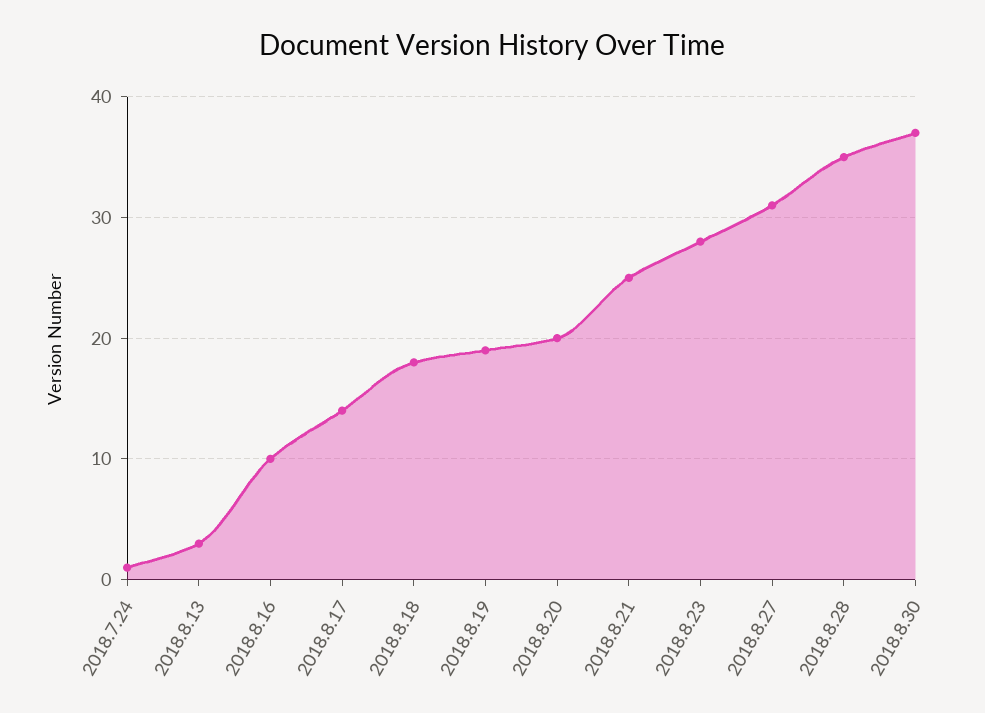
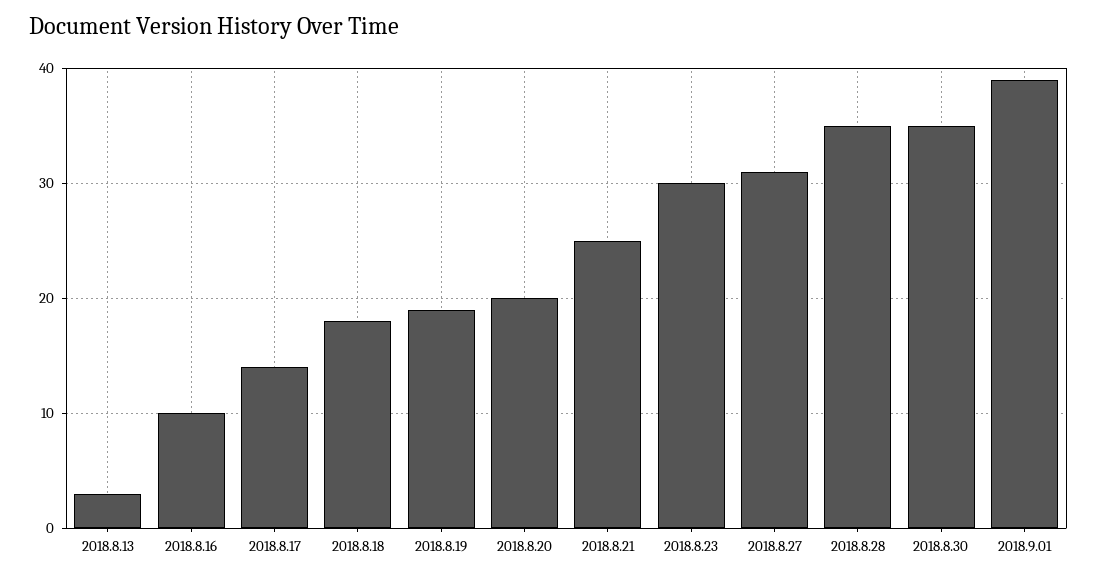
2018.7.24: 1 -> none
2018.8.23: 28 -> 30
2018.8.30: 37 -> 35
2018.9.01: none -> 39

